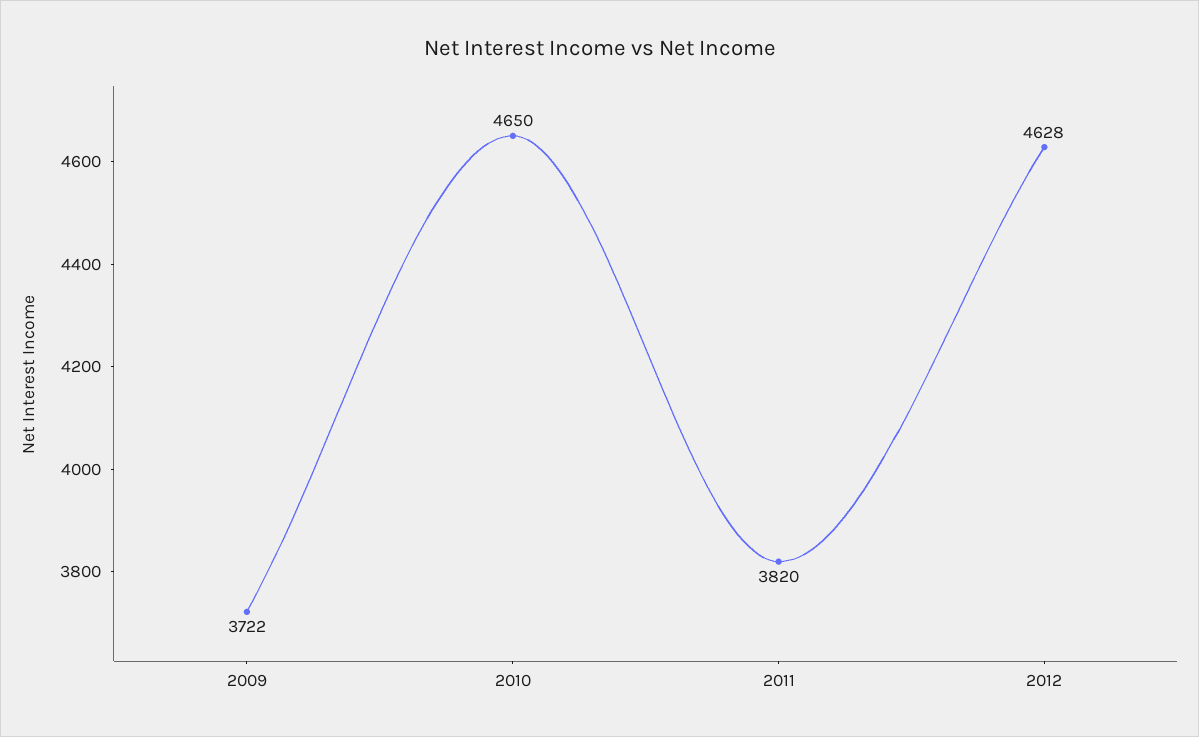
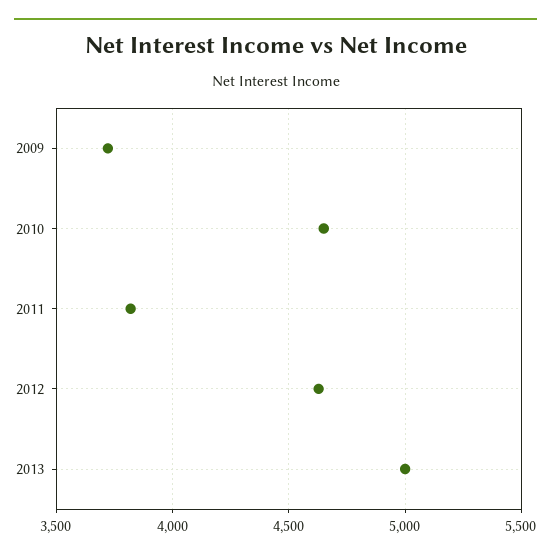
2013: none -> 5000

